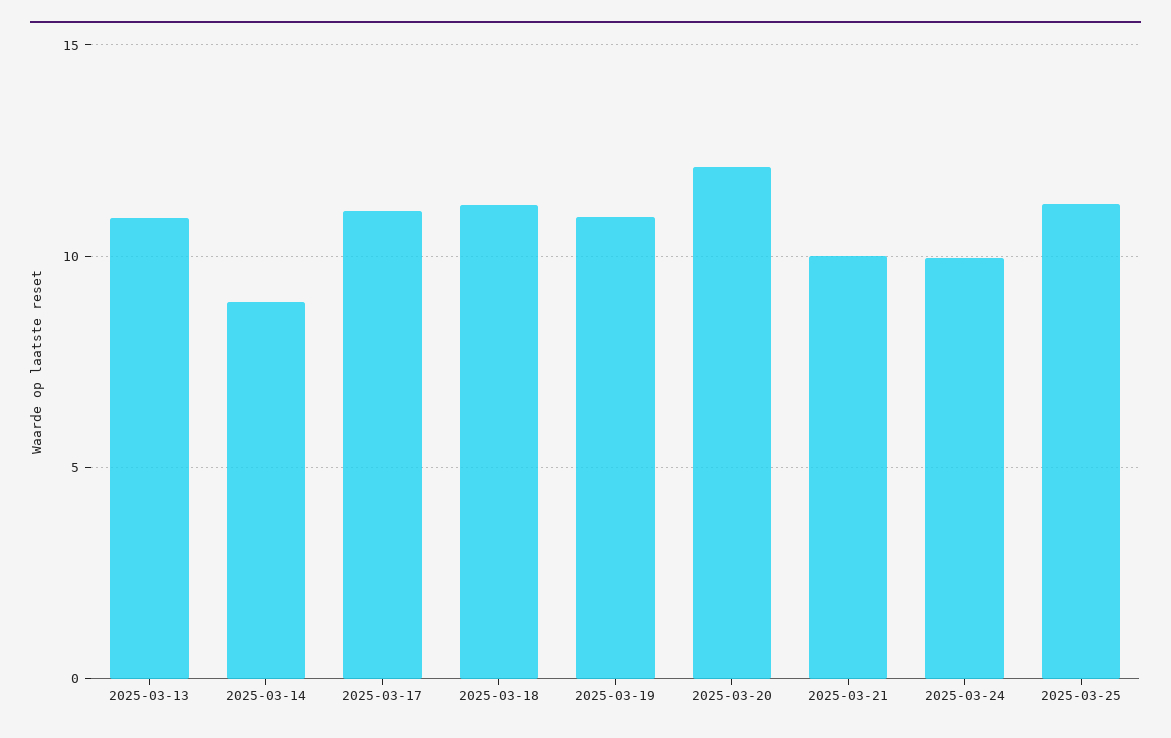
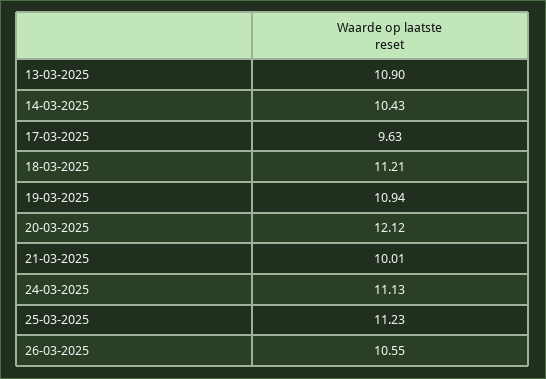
2025-03-14: 9 -> 10.43
2025-03-17: 11 -> 9.63
2025-03-24: 10 -> 11.13
26-03-2025: none -> 10.55

